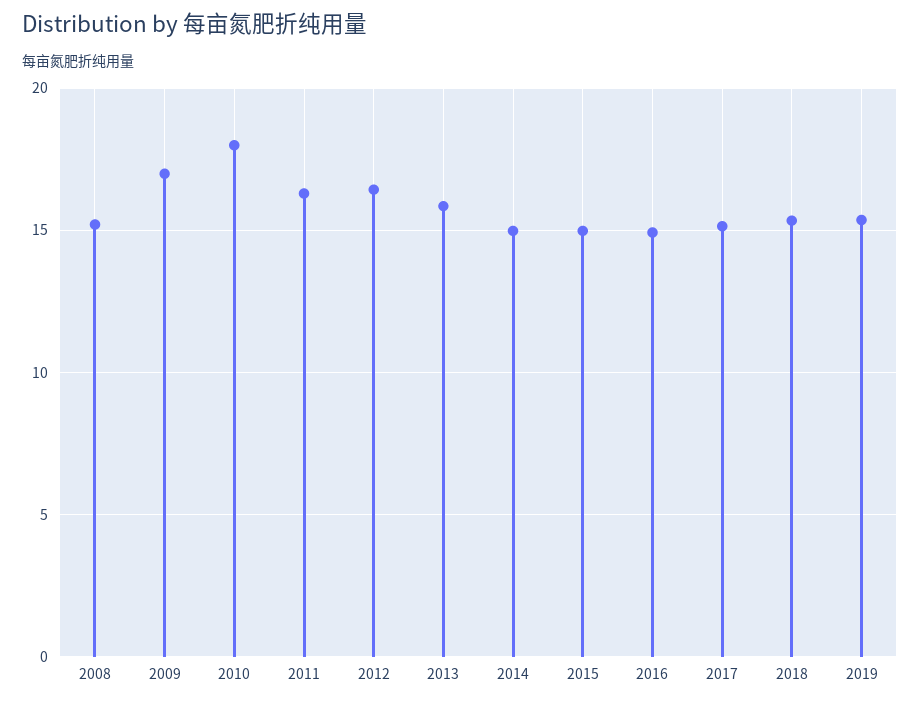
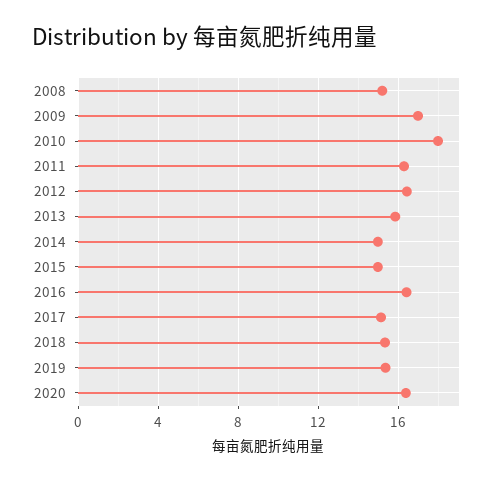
2016: 15 -> 16.5
2020: none -> 16.5

